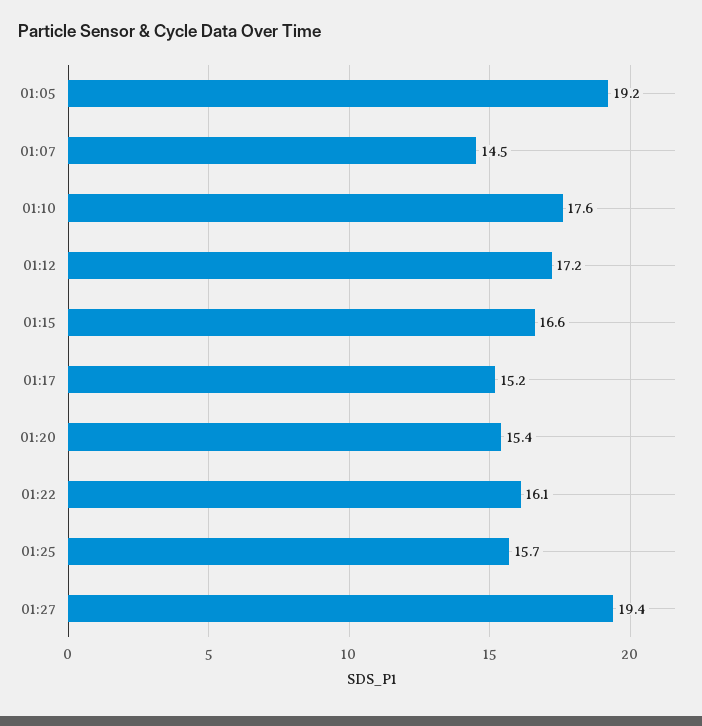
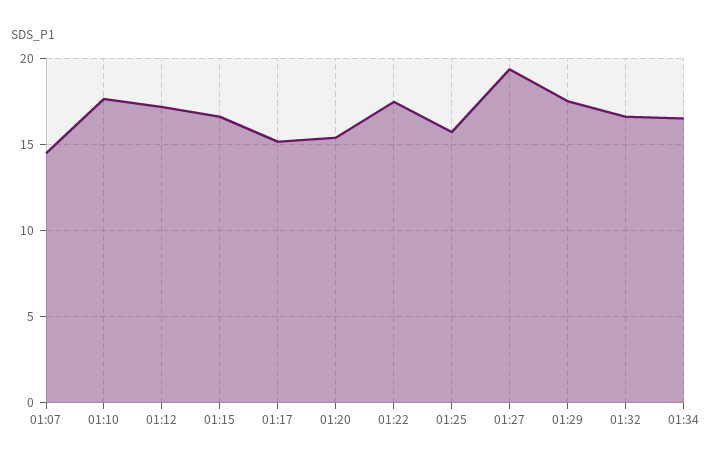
01:05: 19.2 -> none
01:22: 16.1 -> 17.5
01:29: none -> 17.5
01:32: none -> 16.5
01:34: none -> 16.5

